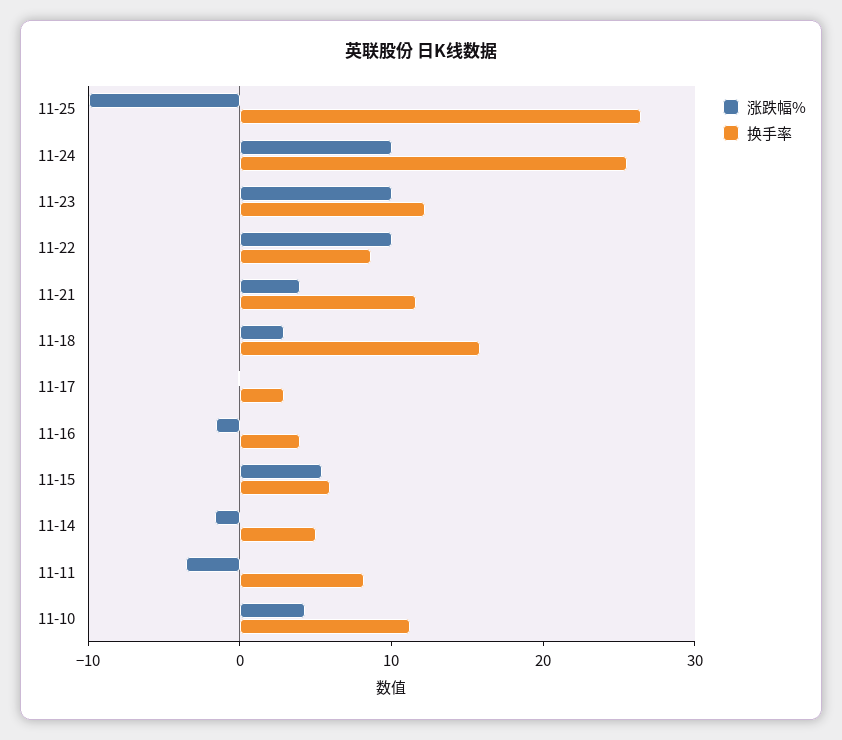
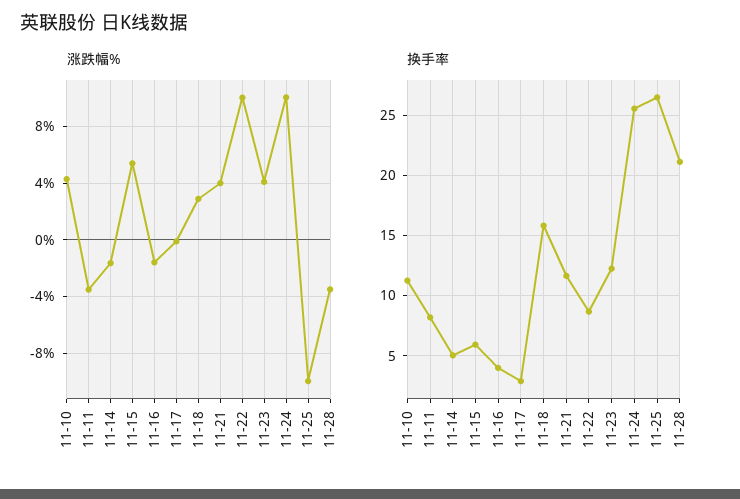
涨跌幅%, 11-23: 10 -> 4
涨跌幅%, 11-28: none -> -3.5
换手率, 11-28: none -> 21

